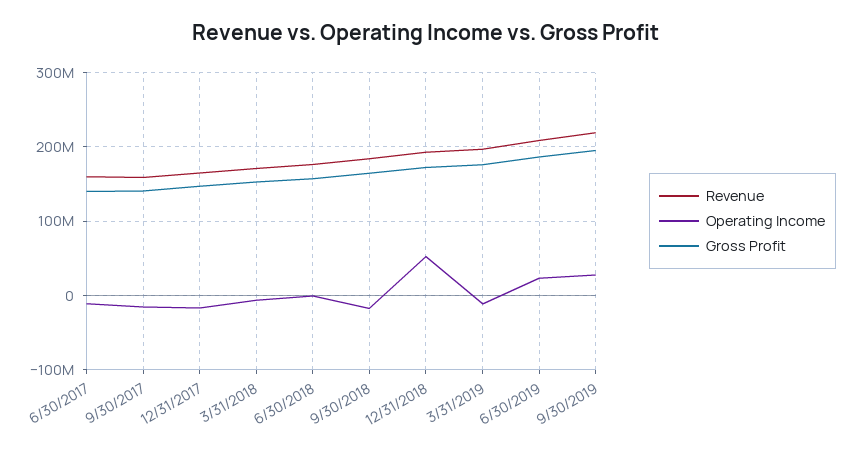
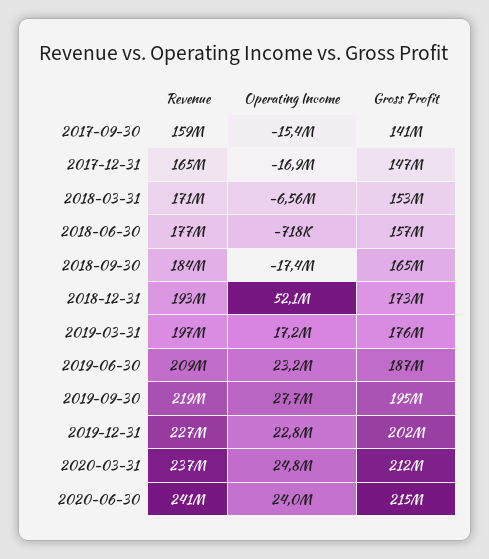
Revenue, 6/30/2017: 160000000 -> none
Operating Income, 6/30/2017: -10000000 -> none
Gross Profit, 6/30/2017: 140000000 -> none
Operating Income, 3/31/2019: -10000000 -> 17200000
Revenue, 2019-12-31: none -> 227000000
Operating Income, 2019-12-31: none -> 22800000
Gross Profit, 2019-12-31: none -> 202000000
Revenue, 2020-03-31: none -> 237000000
Operating Income, 2020-03-31: none -> 24800000
Gross Profit, 2020-03-31: none -> 212000000
Revenue, 2020-06-30: none -> 241000000
Operating Income, 2020-06-30: none -> 24000000
Gross Profit, 2020-06-30: none -> 215000000

